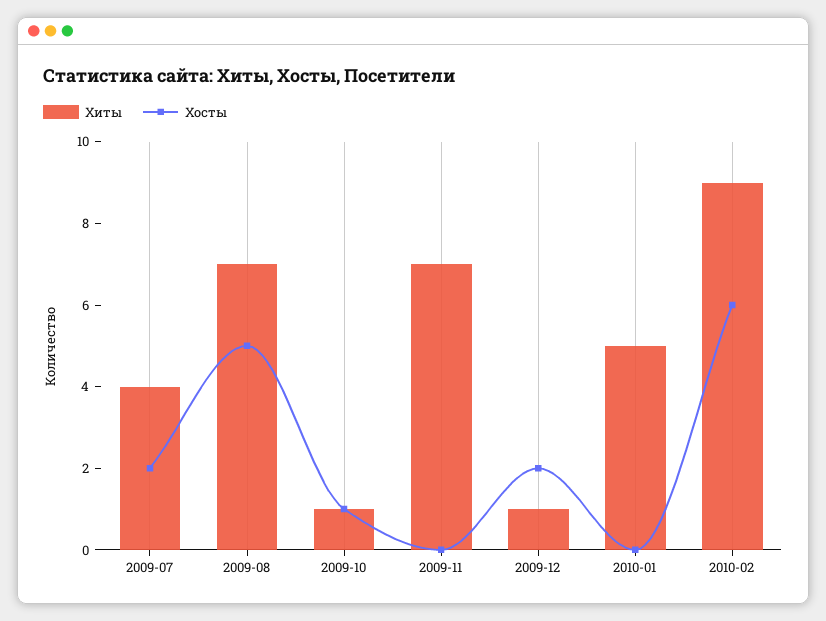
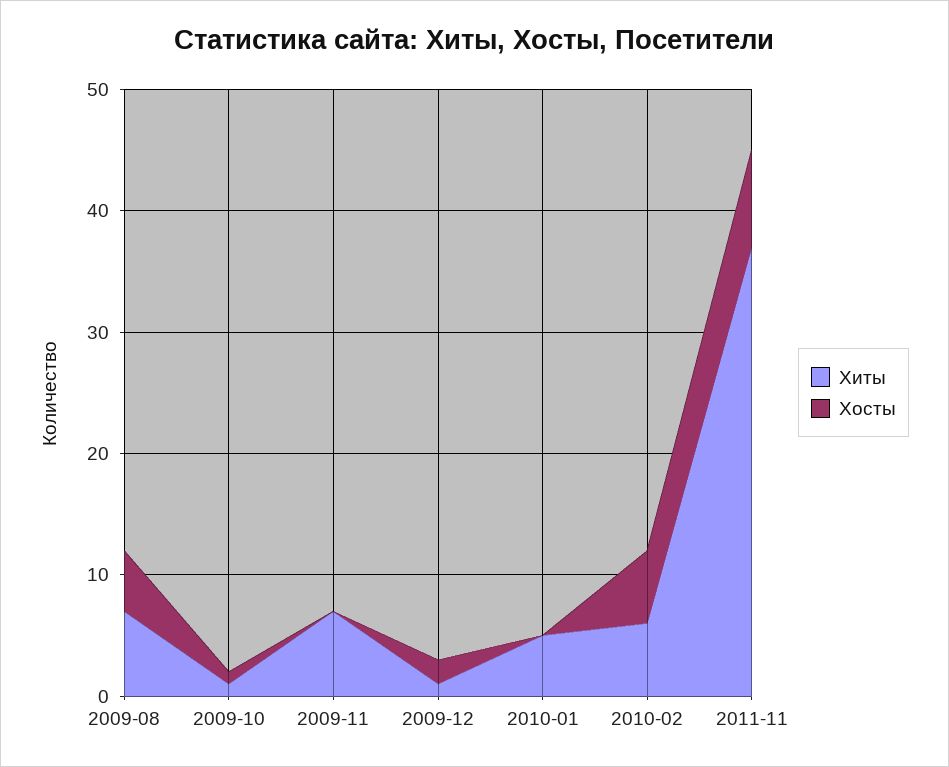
Хиты, 2009-07: 4 -> none
Хосты, 2009-07: 2 -> none
Хиты, 2010-02: 9 -> 6
Хиты, 2011-11: none -> 37
Хосты, 2011-11: none -> 8

